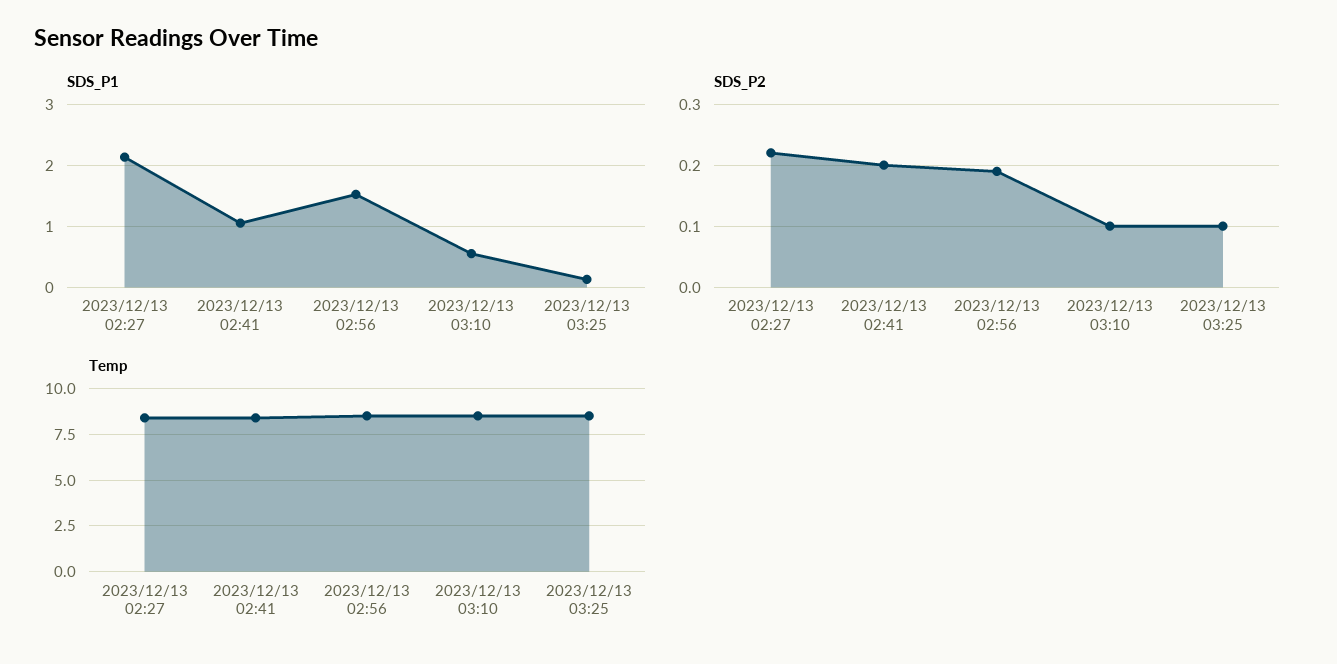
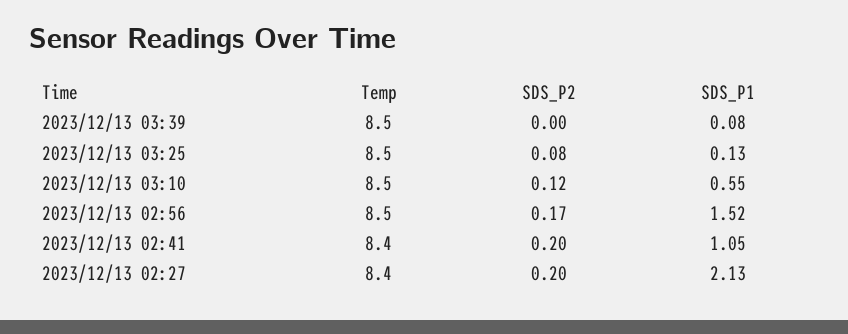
SDS_P2, 2023/12/13 02:27: 0.22 -> 0.2
SDS_P2, 2023/12/13 02:56: 0.19 -> 0.17
SDS_P2, 2023/12/13 03:10: 0.1 -> 0.12
SDS_P2, 2023/12/13 03:25: 0.1 -> 0.08
Temp, 2023/12/13 03:39: none -> 8.5
SDS_P2, 2023/12/13 03:39: none -> 0
SDS_P1, 2023/12/13 03:39: none -> 0.08

